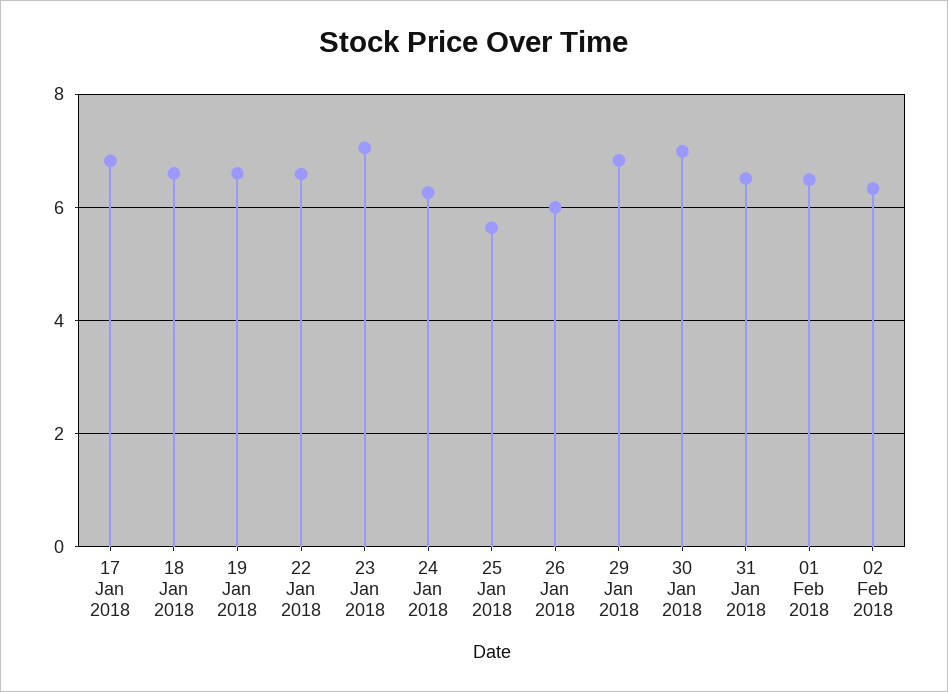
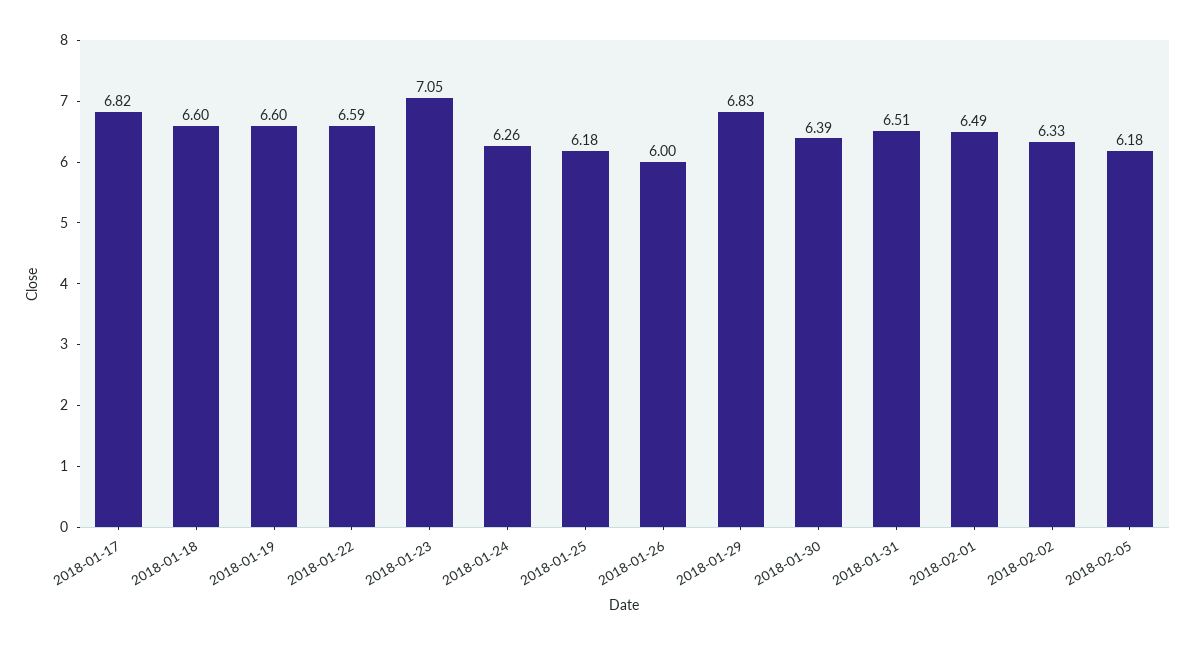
25 Jan 2018: 5.6 -> 6.18
30 Jan 2018: 7 -> 6.39
2018-02-05: none -> 6.18

